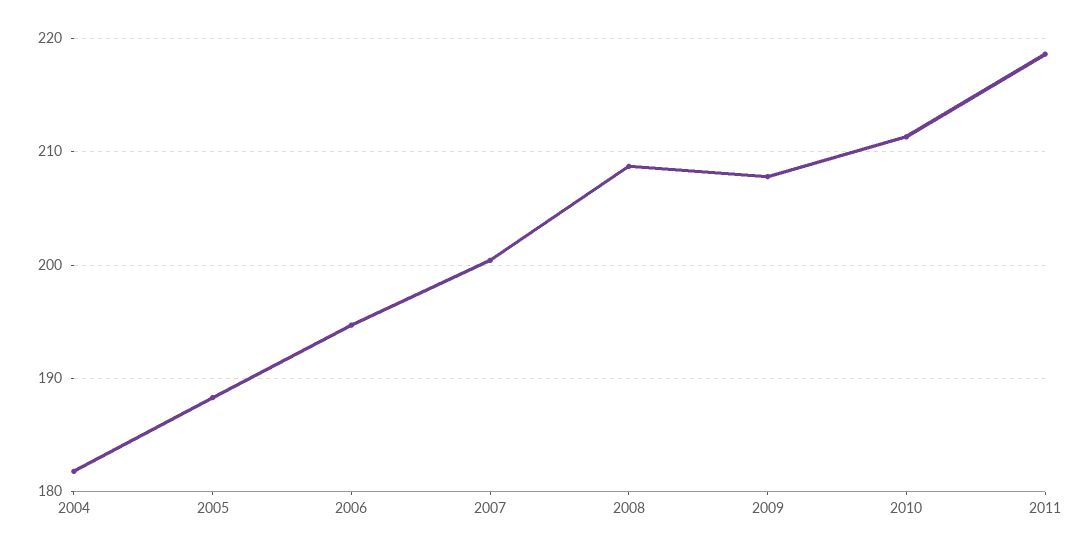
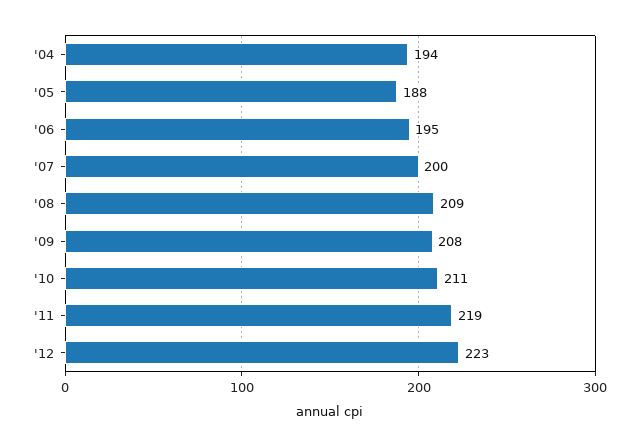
2004: 182 -> 194
'12: none -> 223

